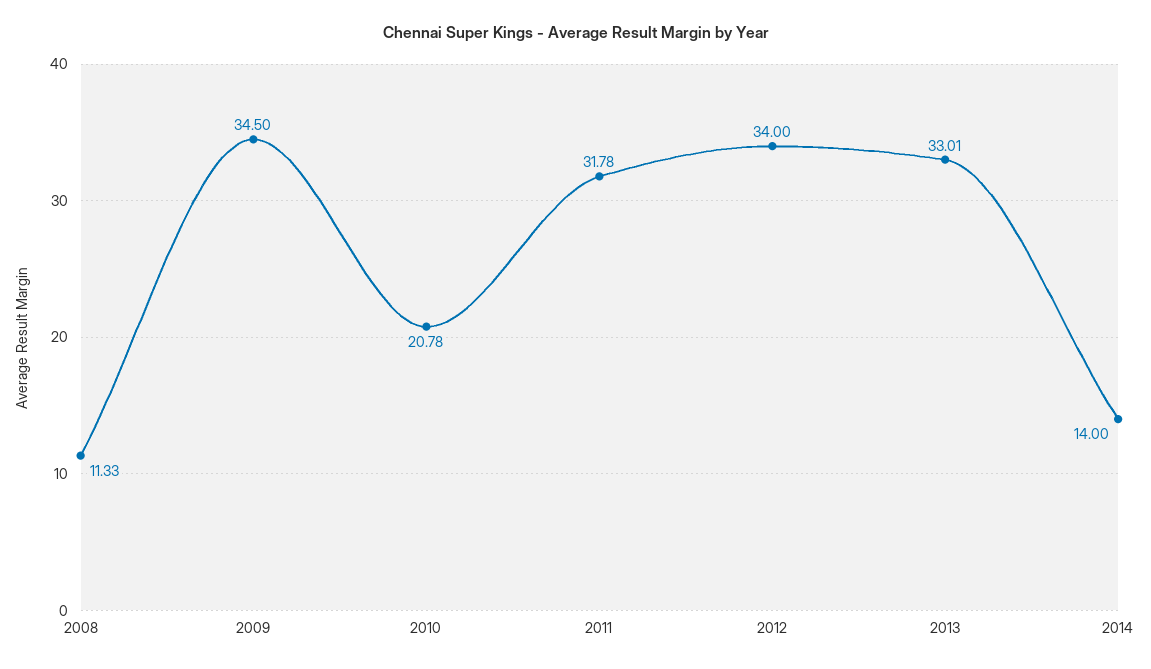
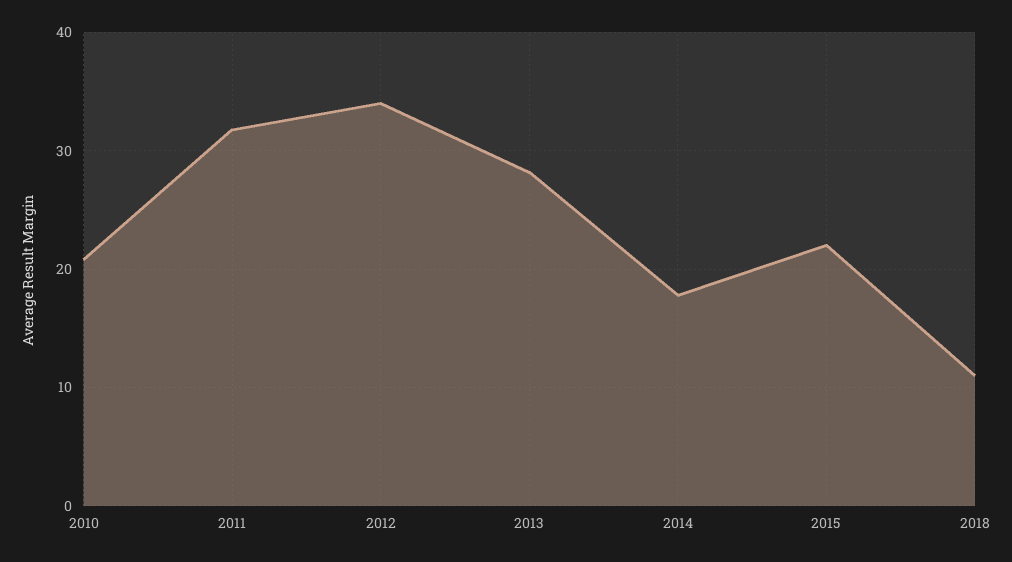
2008: 11.33 -> none
2009: 34.5 -> none
2013: 33.01 -> 28
2014: 14 -> 18
2015: none -> 22
2018: none -> 11

